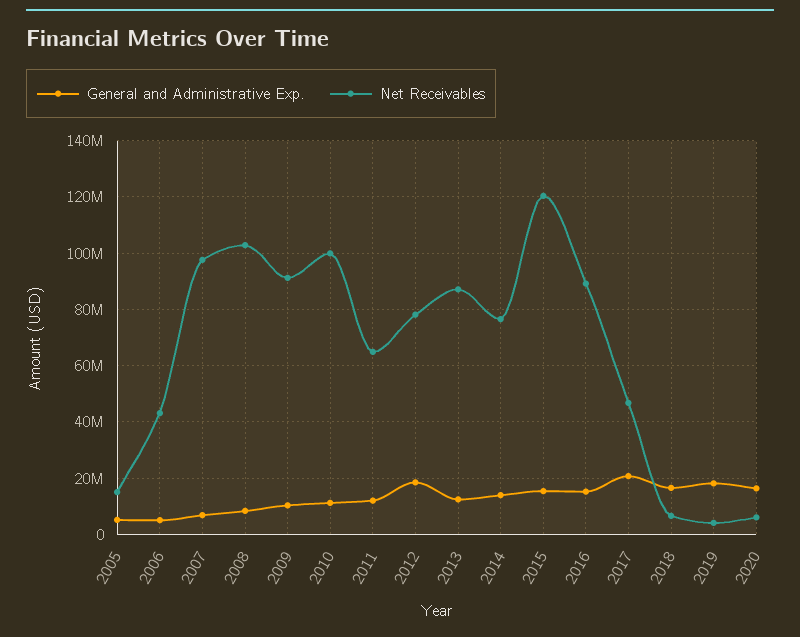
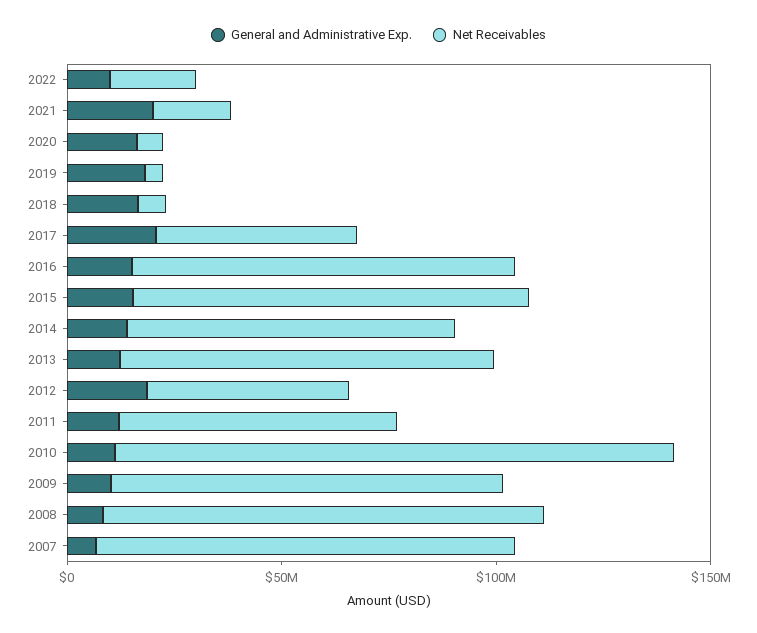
General and Administrative Exp., 2005: 5000000 -> none
Net Receivables, 2005: 15000000 -> none
General and Administrative Exp., 2006: 5000000 -> none
Net Receivables, 2006: 42500000 -> none
Net Receivables, 2010: 100000000 -> 130000000
Net Receivables, 2012: 77500000 -> 50000000
Net Receivables, 2015: 120000000 -> 90000000
General and Administrative Exp., 2022: none -> 10000000
Net Receivables, 2022: none -> 20000000
General and Administrative Exp., 2021: none -> 20000000
Net Receivables, 2021: none -> 20000000

